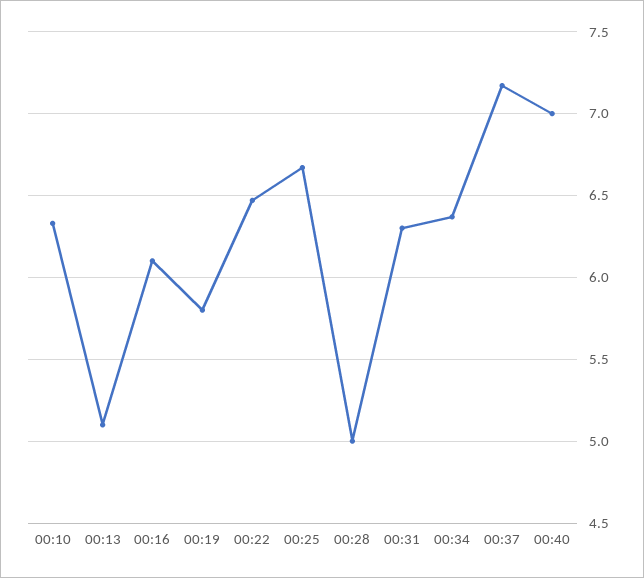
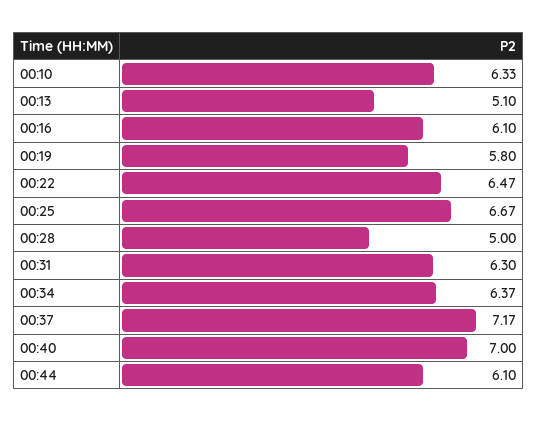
00:44: none -> 6.1

